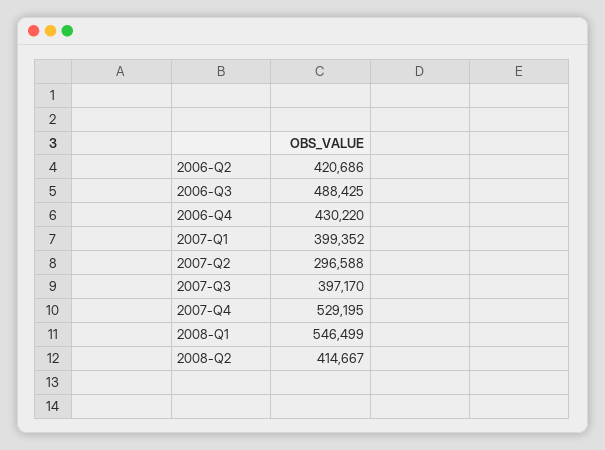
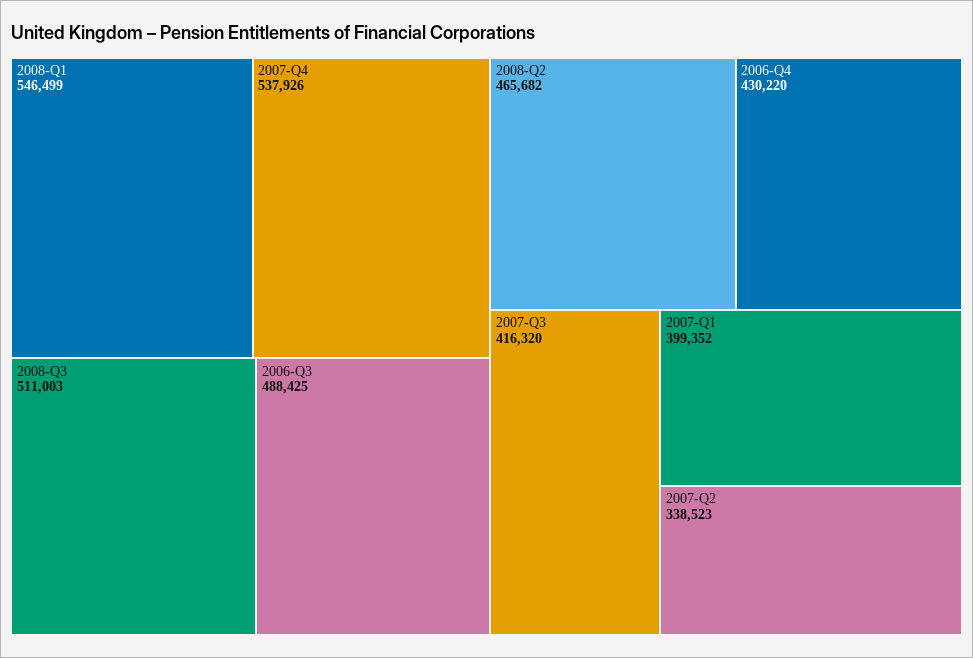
2006-Q2: 420686 -> none
2007-Q2: 296588 -> 338523
2007-Q3: 397170 -> 416320
2007-Q4: 529195 -> 537926
2008-Q2: 414667 -> 465682
2008-Q3: none -> 511003

